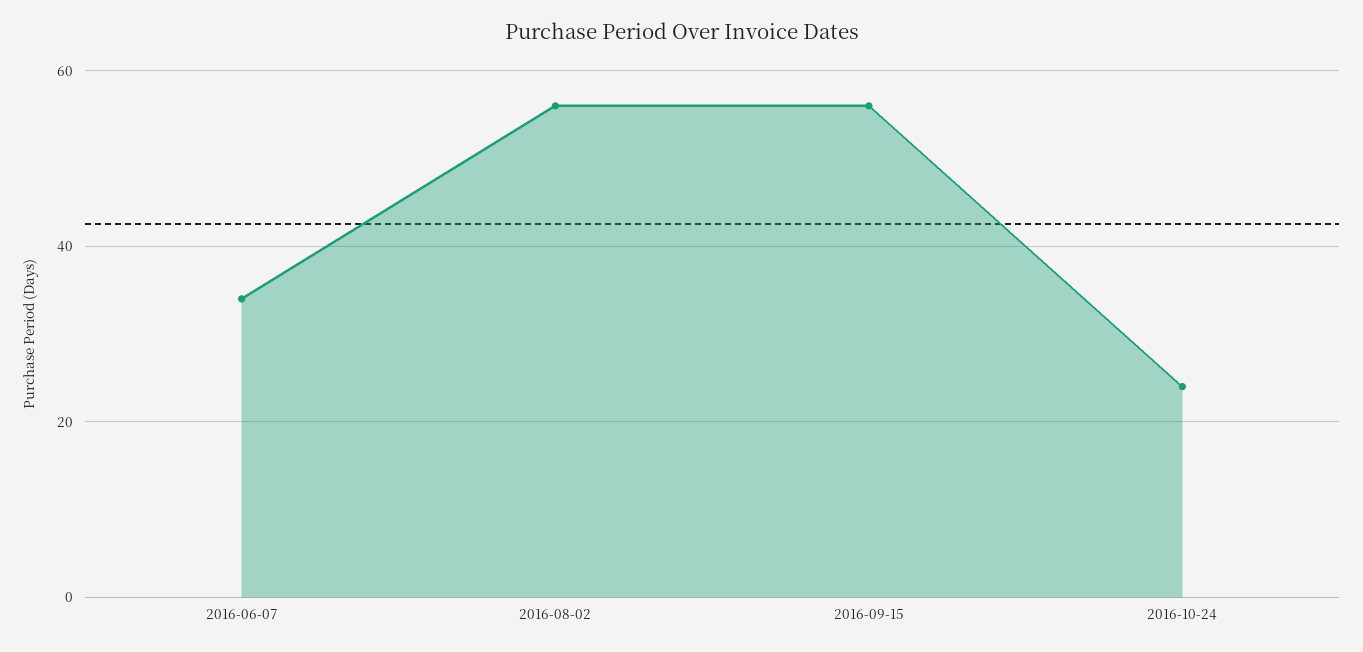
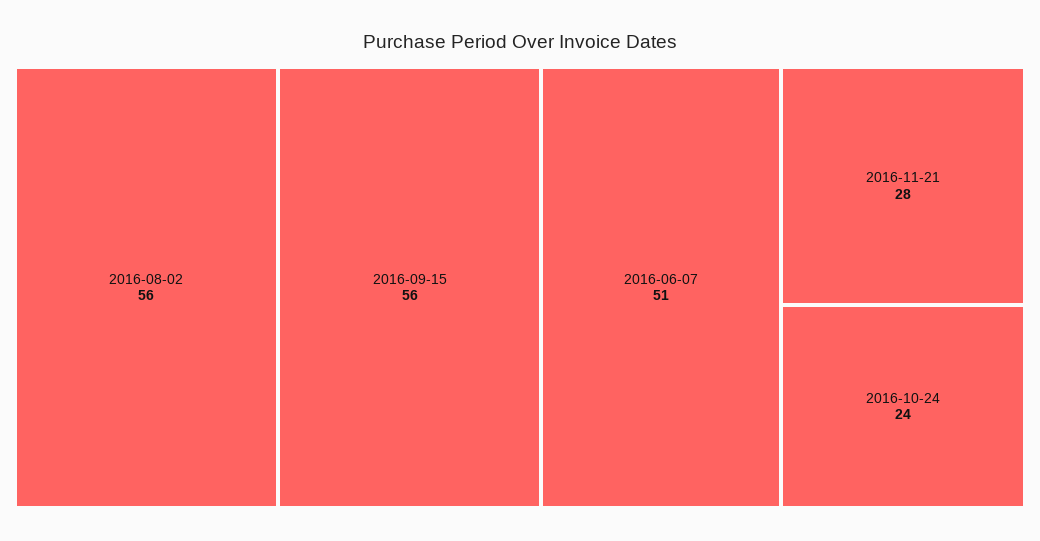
2016-06-07: 35 -> 51
2016-11-21: none -> 28

